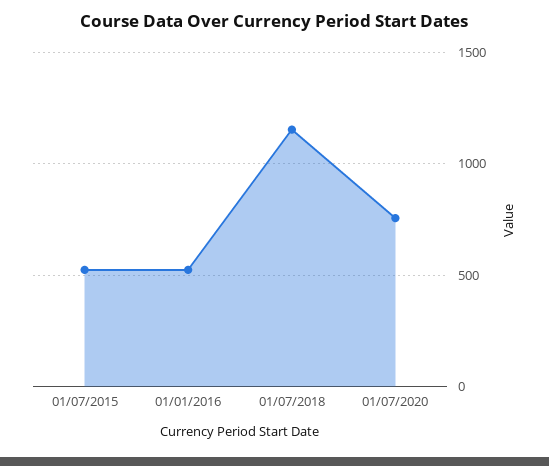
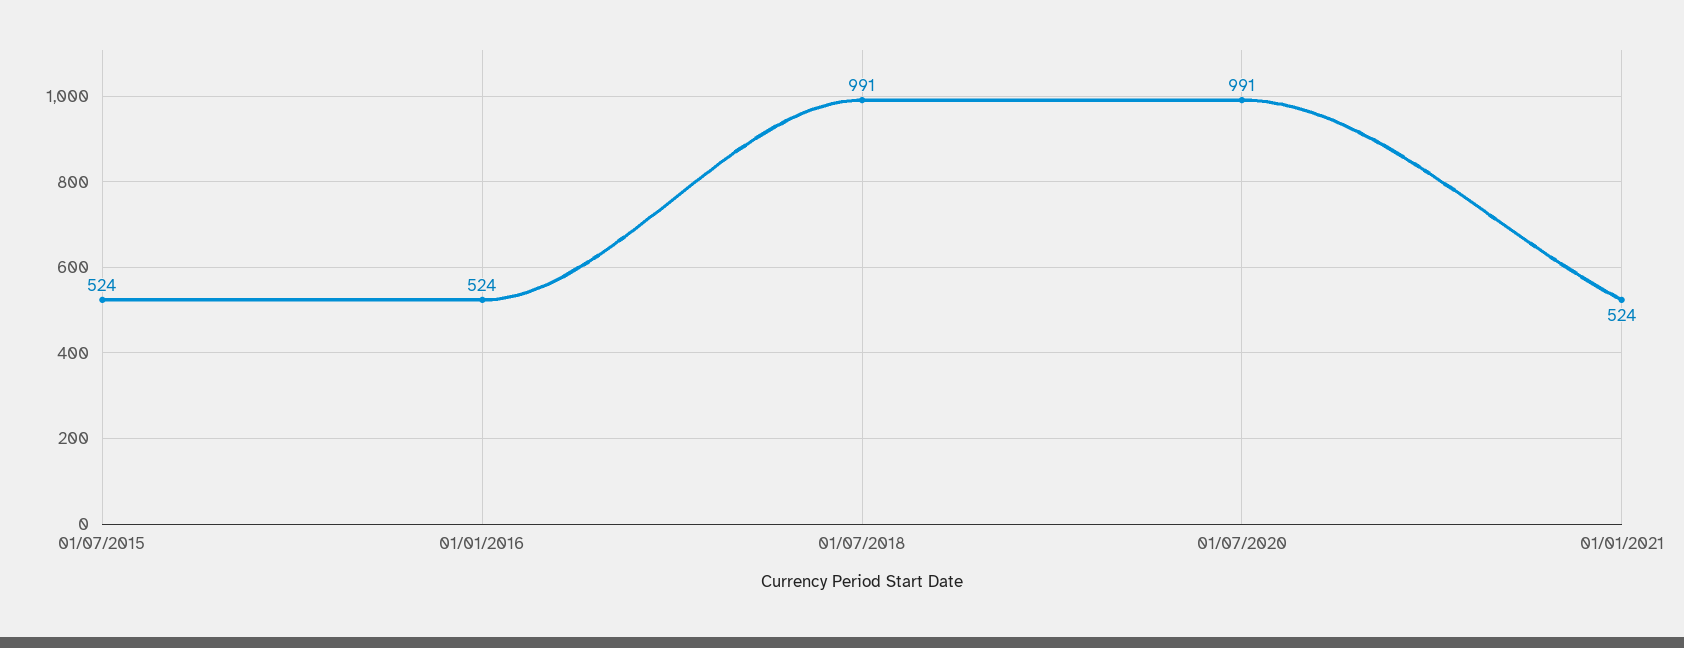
01/07/2018: 1150 -> 991
01/07/2020: 750 -> 991
01/01/2021: none -> 524

